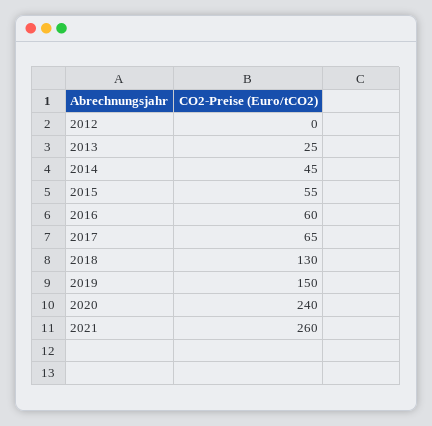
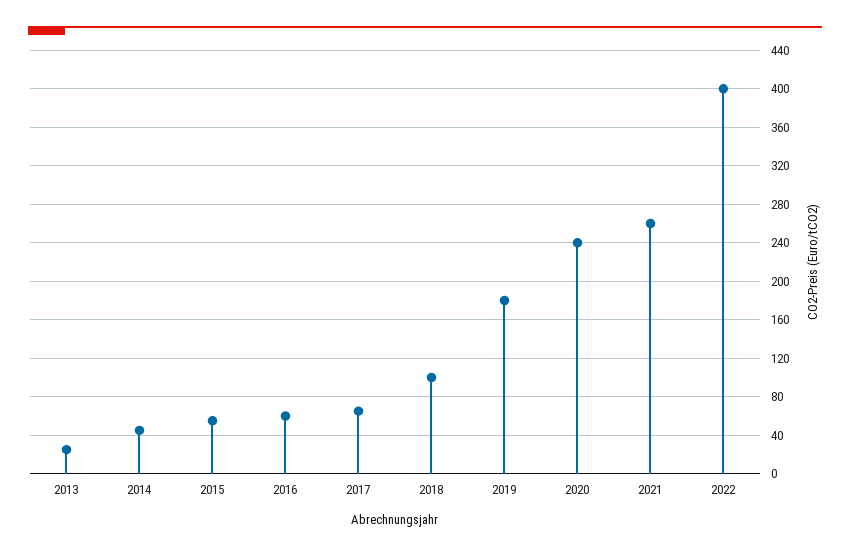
2012: 0 -> none
2018: 130 -> 100
2019: 150 -> 180
2022: none -> 400

